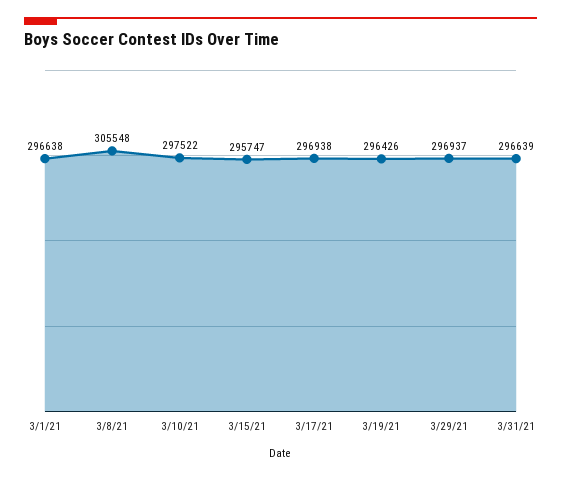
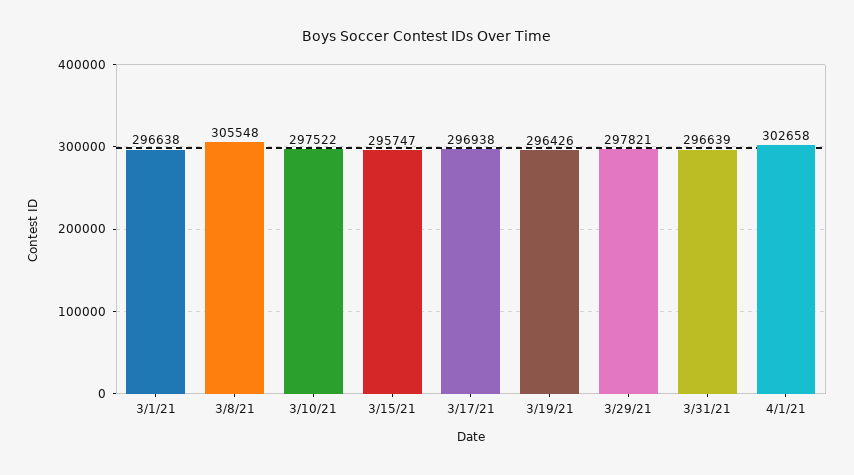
3/29/21: 296937 -> 297821
4/1/21: none -> 302658

